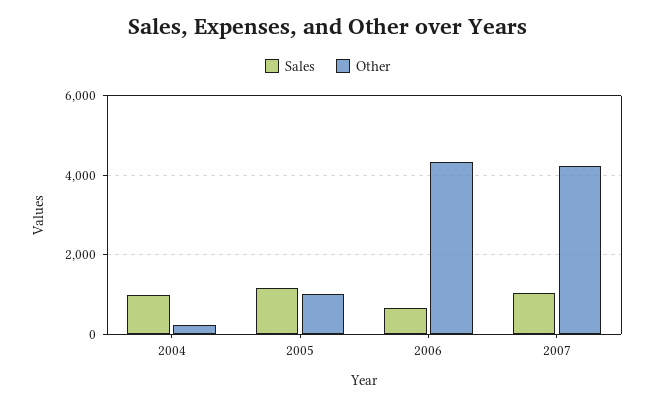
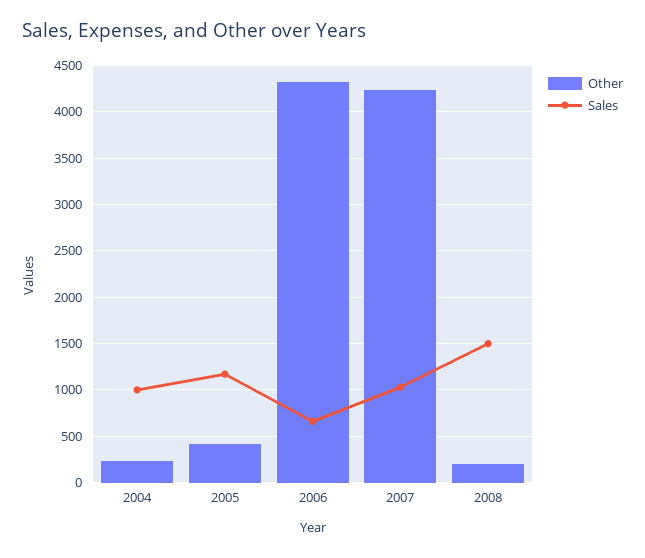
Other, 2005: 1000 -> 400
Other, 2008: none -> 200
Sales, 2008: none -> 1500

